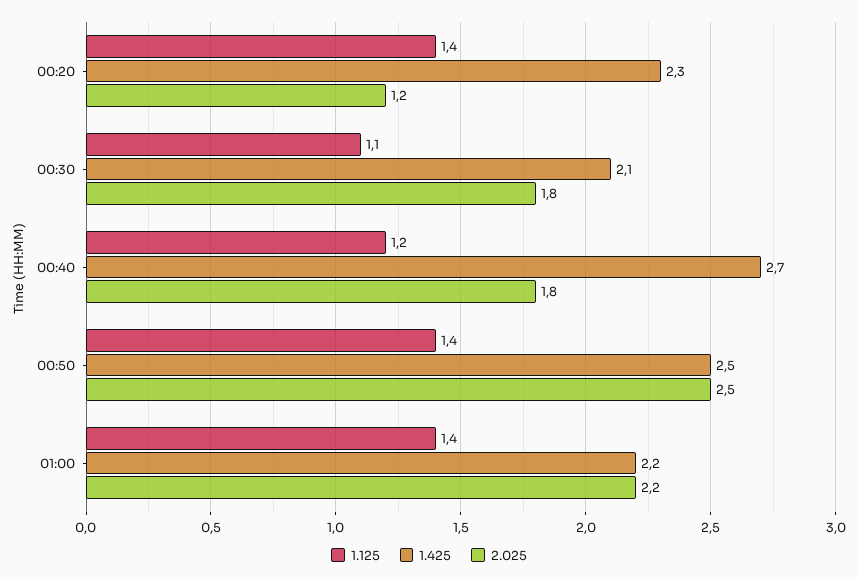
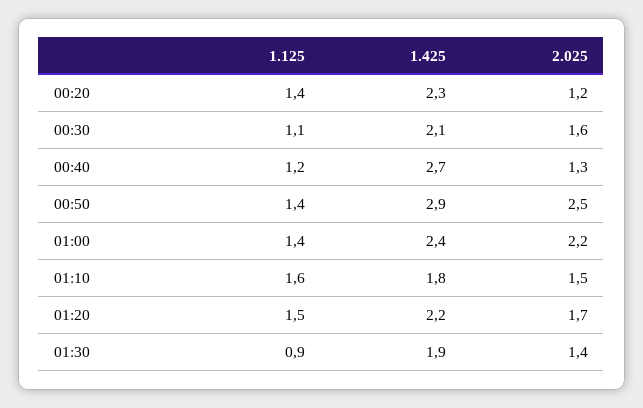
2.025, 00:30: 1.8 -> 1.6
2.025, 00:40: 1.8 -> 1.3
1.425, 00:50: 2.5 -> 2.9
1.425, 01:00: 2.2 -> 2.4
1.125, 01:10: none -> 1.6
1.425, 01:10: none -> 1.8
2.025, 01:10: none -> 1.5
1.125, 01:20: none -> 1.5
1.425, 01:20: none -> 2.2
2.025, 01:20: none -> 1.7
1.125, 01:30: none -> 0.9
1.425, 01:30: none -> 1.9
2.025, 01:30: none -> 1.4

